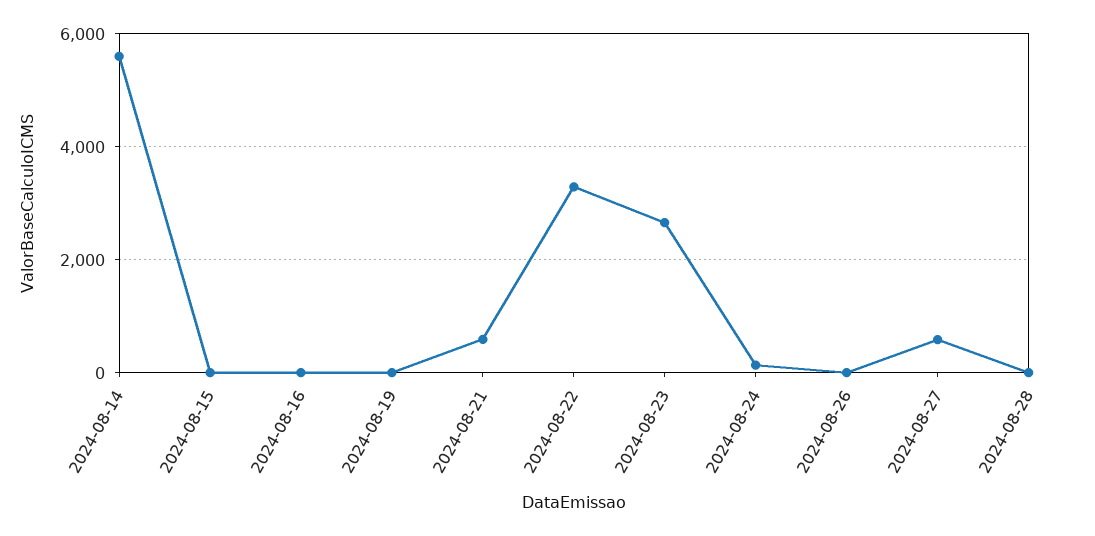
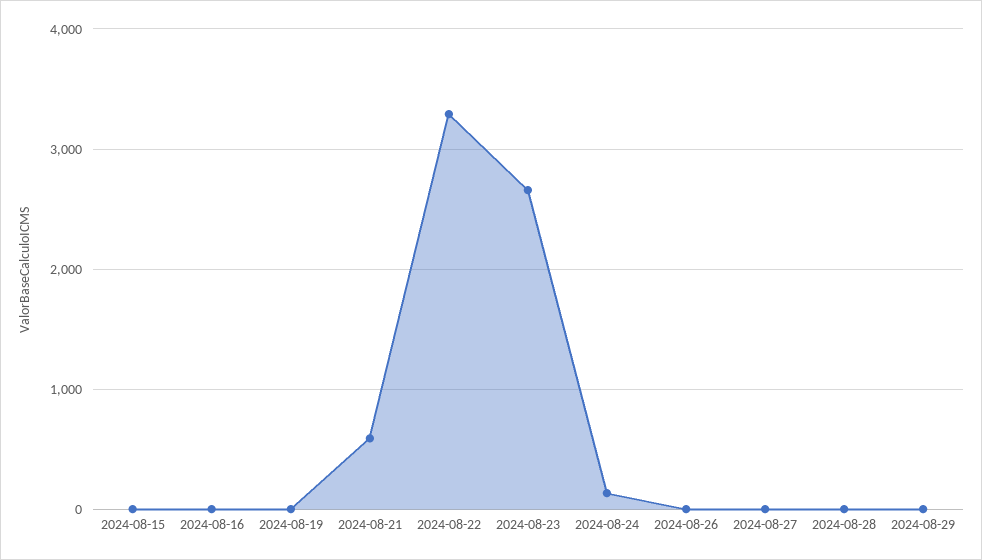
2024-08-14: 5600 -> none
2024-08-27: 600 -> 0
2024-08-29: none -> 0

